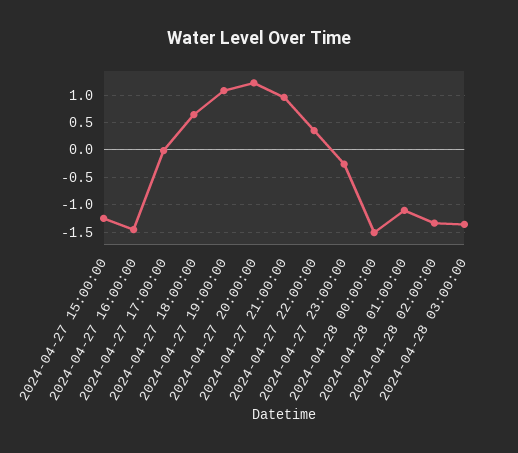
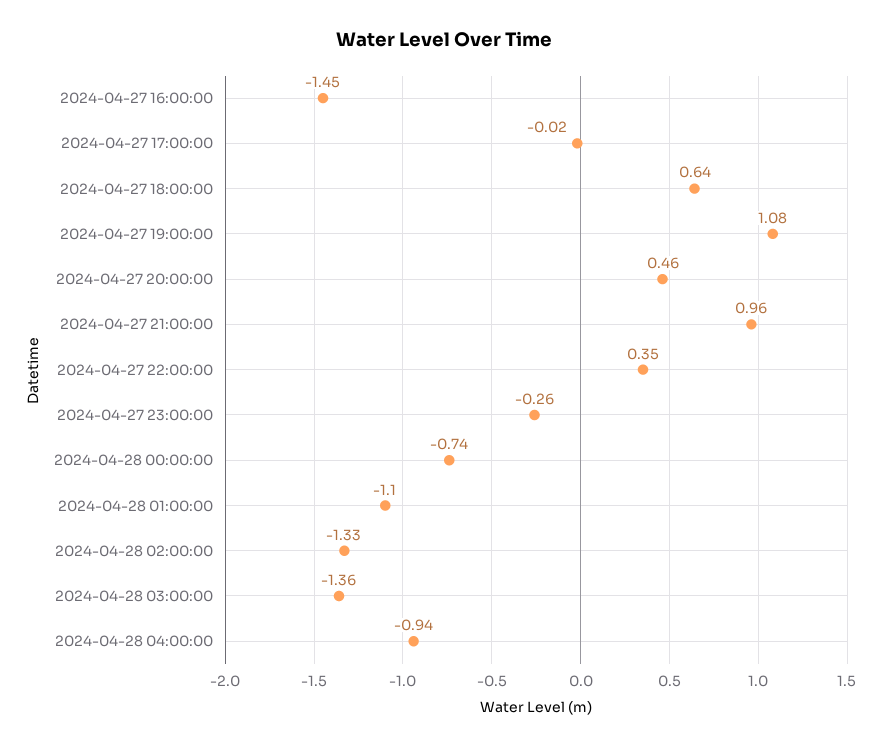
2024-04-27 15:00:00: -1.25 -> none
2024-04-27 20:00:00: 1.25 -> 0.46
2024-04-28 00:00:00: -1.5 -> -0.74
2024-04-28 04:00:00: none -> -0.94

